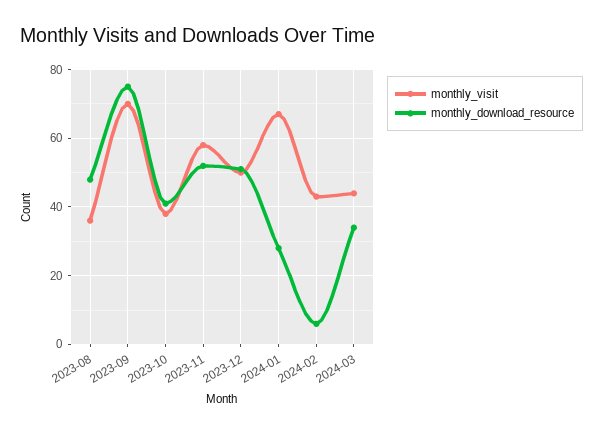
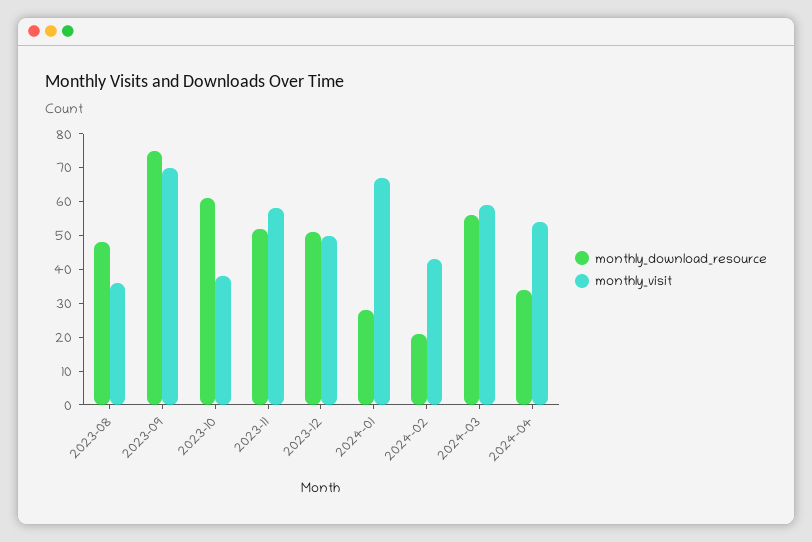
monthly_download_resource, 2023-10: 40 -> 60
monthly_download_resource, 2024-02: 5 -> 20
monthly_visit, 2024-03: 45 -> 60
monthly_download_resource, 2024-03: 35 -> 55
monthly_download_resource, 2024-04: none -> 35
monthly_visit, 2024-04: none -> 55

